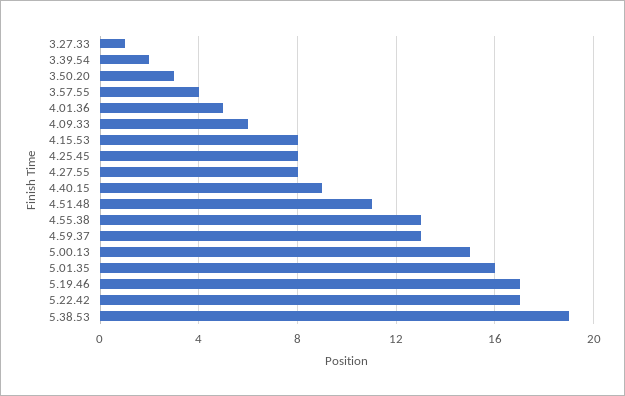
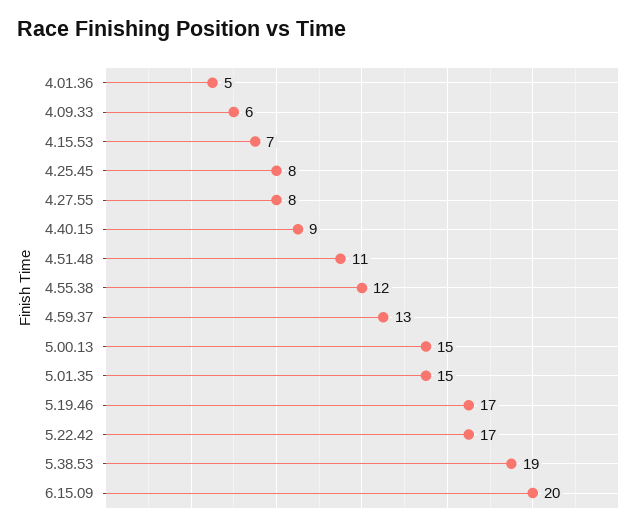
3.27.33: 1 -> none
3.39.54: 2 -> none
3.50.20: 3 -> none
3.57.55: 4 -> none
4.15.53: 8 -> 7
4.55.38: 13 -> 12
5.01.35: 16 -> 15
6.15.09: none -> 20

